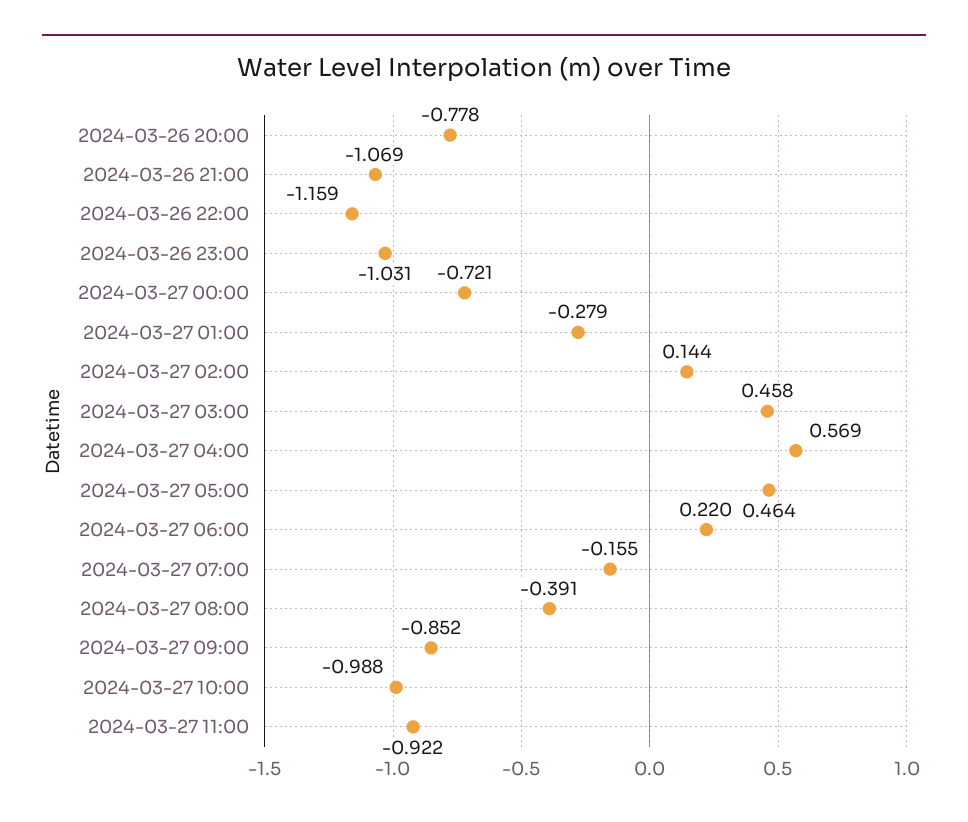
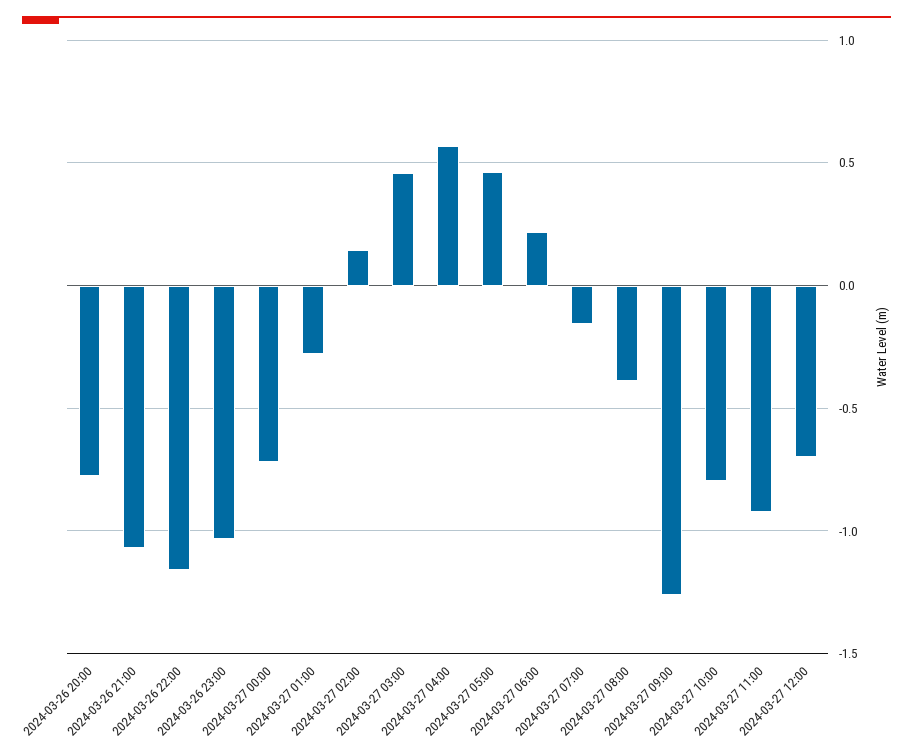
2024-03-27 09:00: -0.852 -> -1.25
2024-03-27 10:00: -0.988 -> -0.8
2024-03-27 12:00: none -> -0.7

